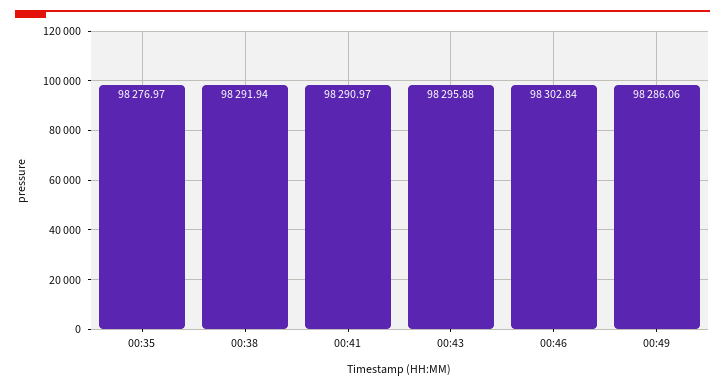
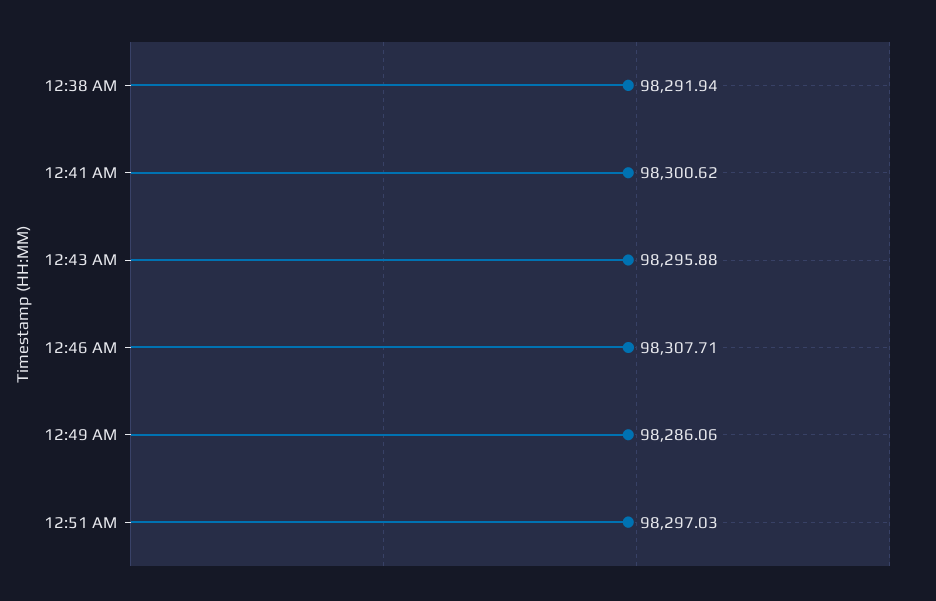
00:35: 98276.97 -> none
00:41: 98290.97 -> 98300.62
00:46: 98302.84 -> 98307.71
12:51 AM: none -> 98297.03

